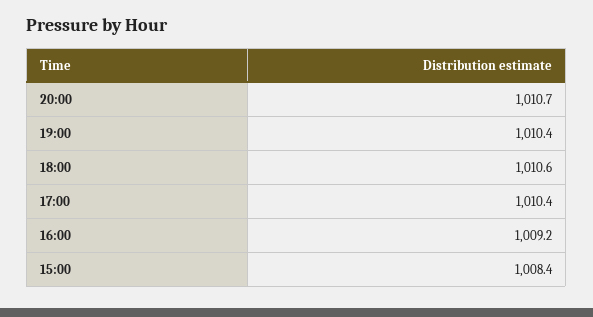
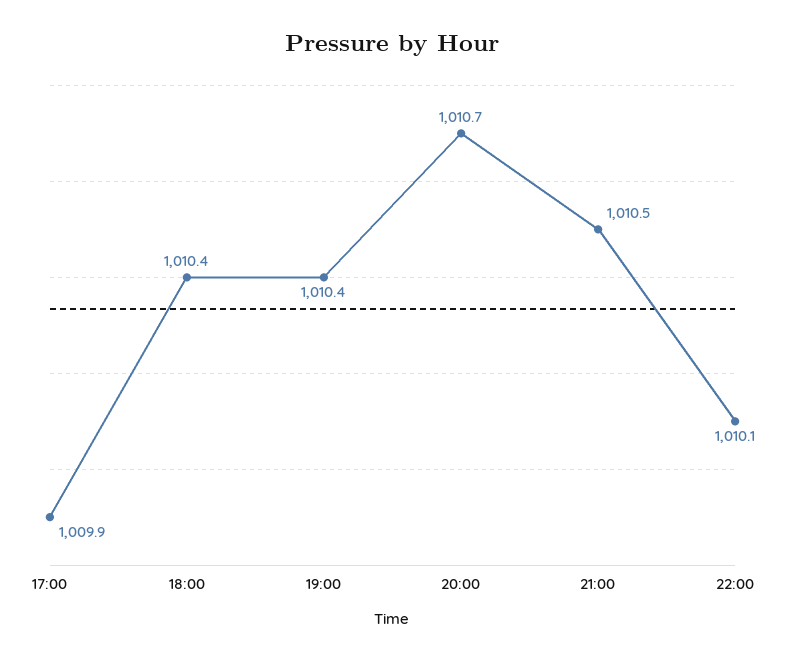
18:00: 1010.6 -> 1010.4
17:00: 1010.4 -> 1009.9
16:00: 1009.2 -> none
15:00: 1008.4 -> none
21:00: none -> 1010.5
22:00: none -> 1010.1

